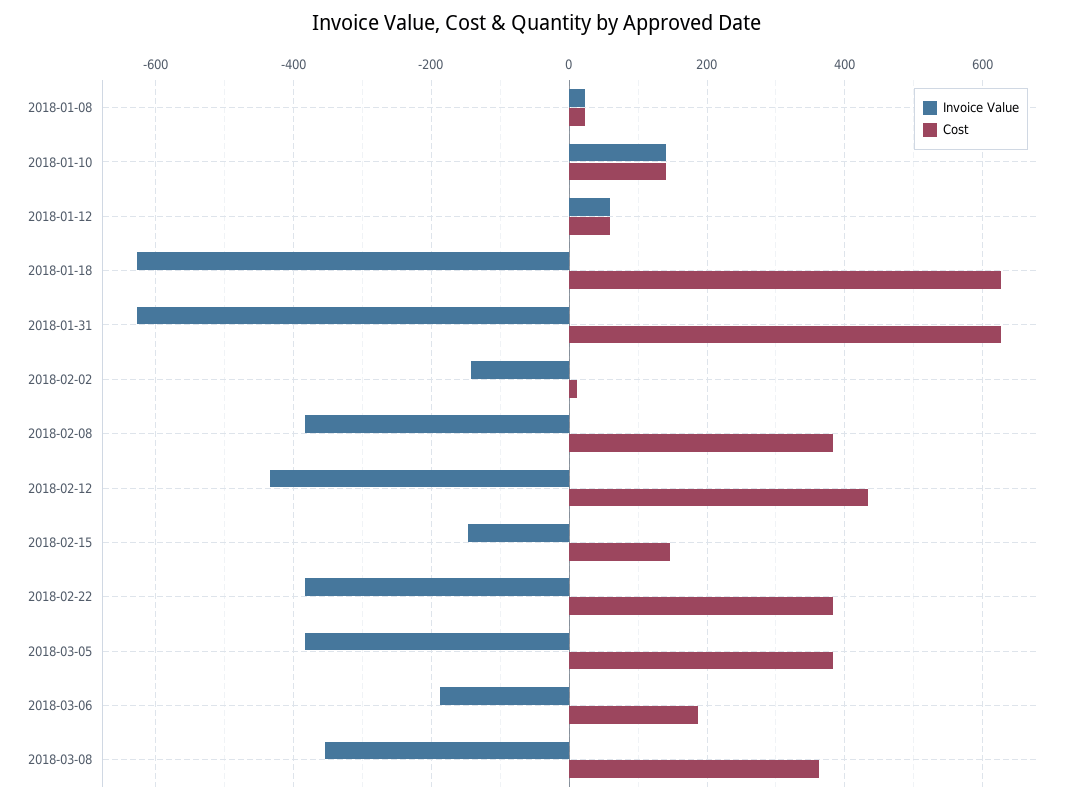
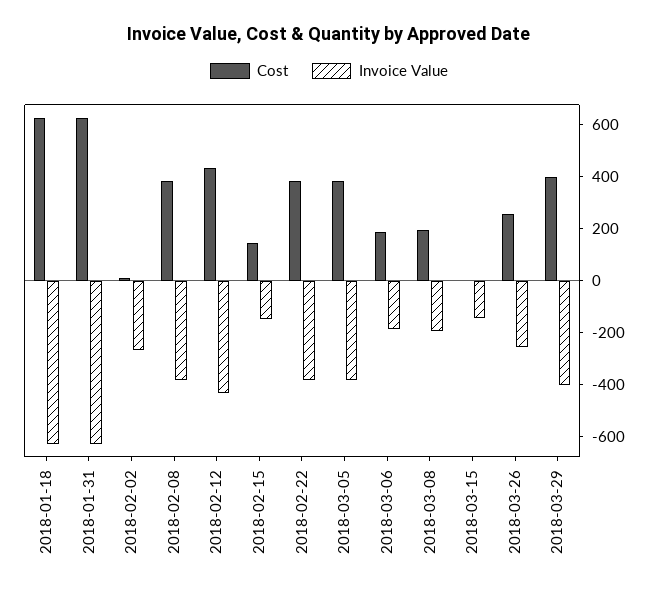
Invoice Value, 2018-01-08: 20 -> none
Cost, 2018-01-08: 20 -> none
Invoice Value, 2018-01-10: 140 -> none
Cost, 2018-01-10: 140 -> none
Invoice Value, 2018-01-12: 60 -> none
Cost, 2018-01-12: 60 -> none
Invoice Value, 2018-02-02: -140 -> -250
Invoice Value, 2018-03-08: -360 -> -200
Cost, 2018-03-08: 360 -> 200
Cost, 2018-03-15: none -> 0
Invoice Value, 2018-03-15: none -> -150
Cost, 2018-03-26: none -> 250
Invoice Value, 2018-03-26: none -> -250
Cost, 2018-03-29: none -> 400
Invoice Value, 2018-03-29: none -> -400

